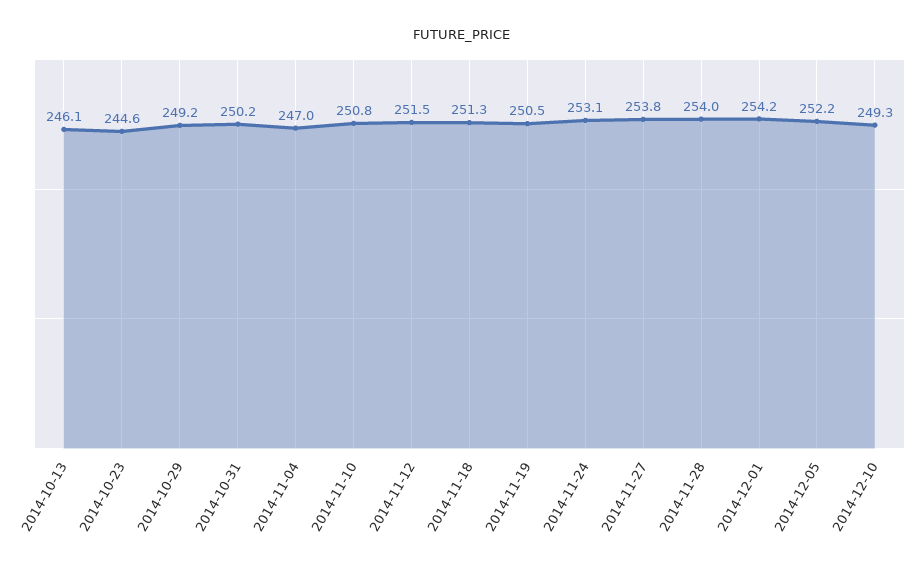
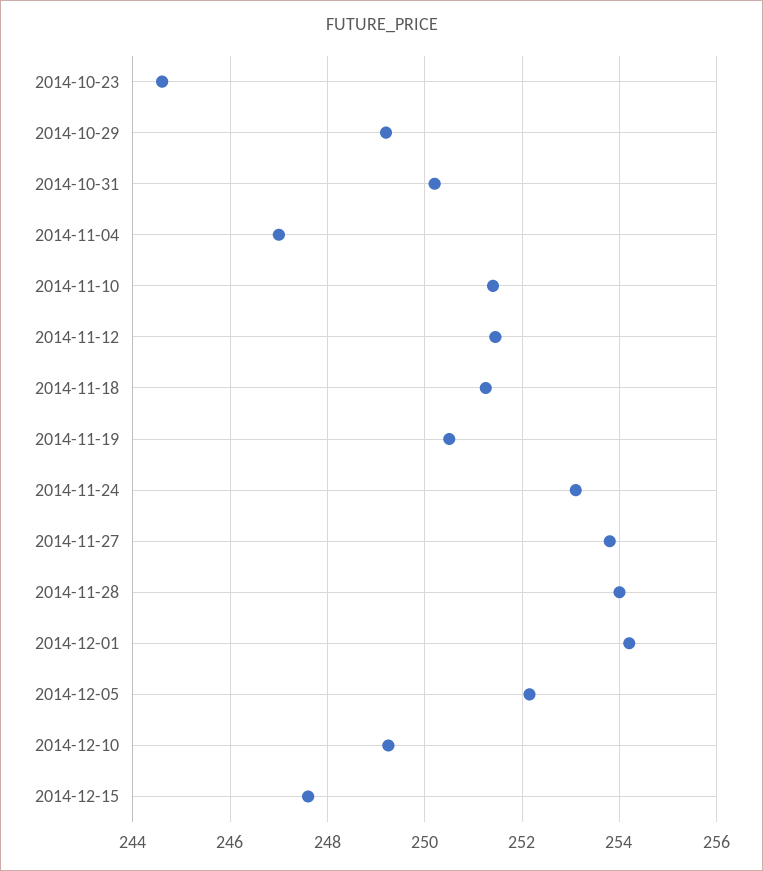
2014-10-13: 246.1 -> none
2014-11-10: 250.8 -> 251.4
2014-12-15: none -> 247.6

